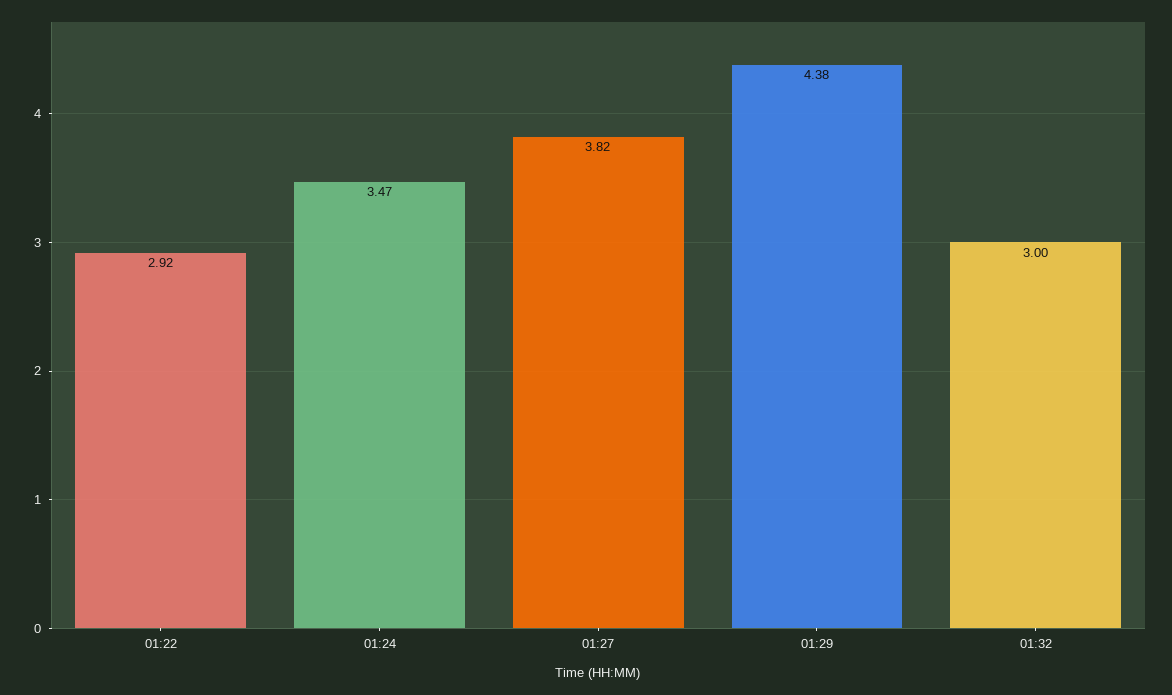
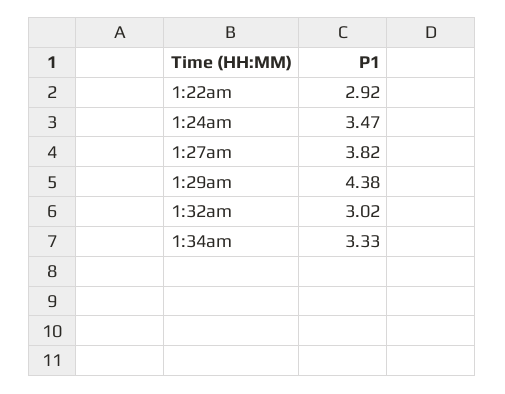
01:32: 3 -> 3.02
1:34am: none -> 3.33

